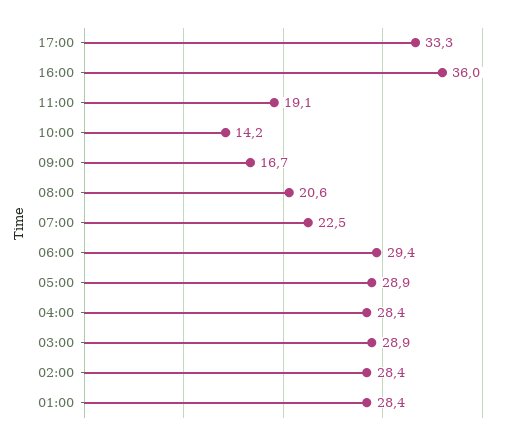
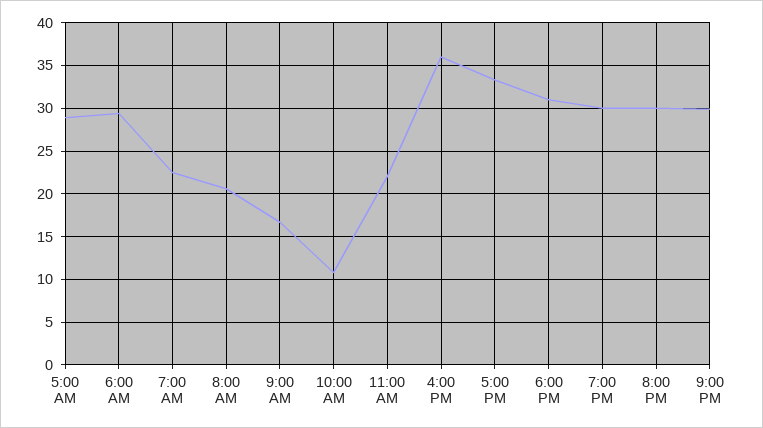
11:00: 19.1 -> 22
10:00: 14.2 -> 11
04:00: 28.4 -> none
03:00: 28.9 -> none
02:00: 28.4 -> none
01:00: 28.4 -> none
6:00 PM: none -> 31
7:00 PM: none -> 30
8:00 PM: none -> 30
9:00 PM: none -> 30

